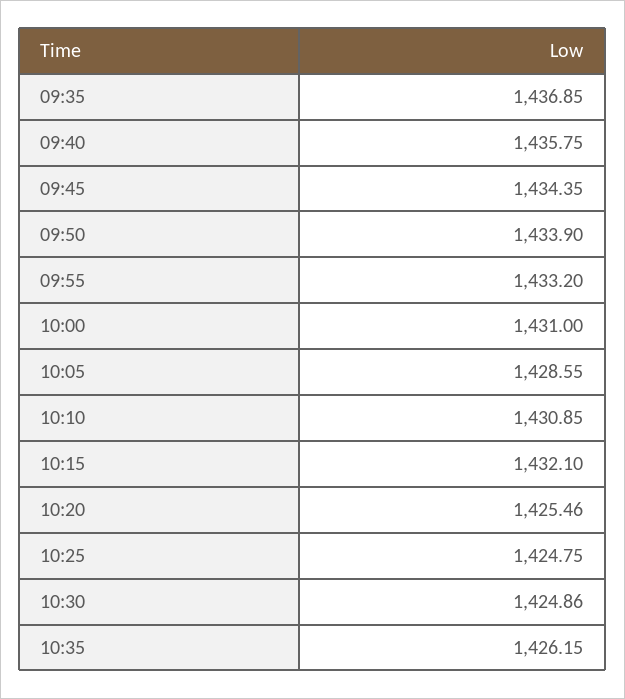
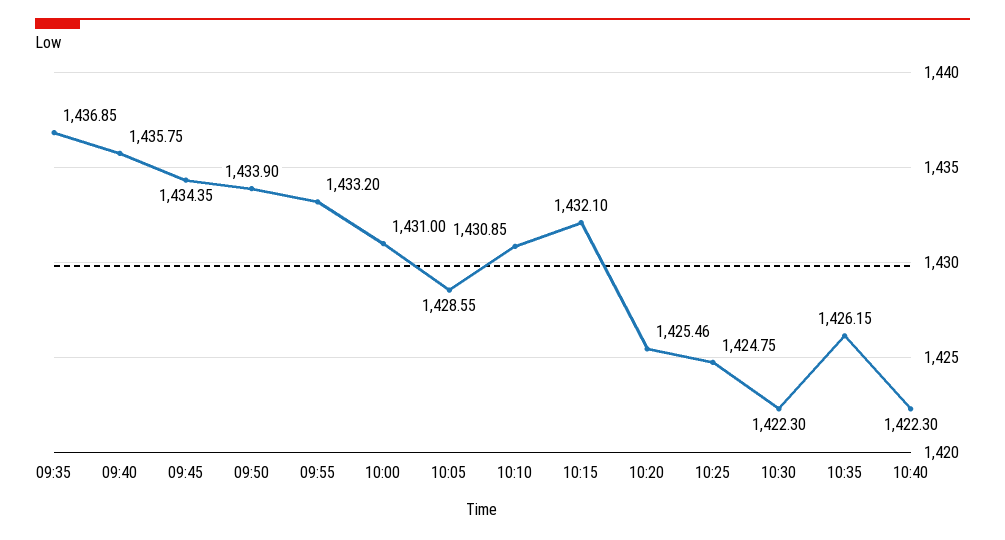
10:30: 1424.86 -> 1422.3
10:40: none -> 1422.3

